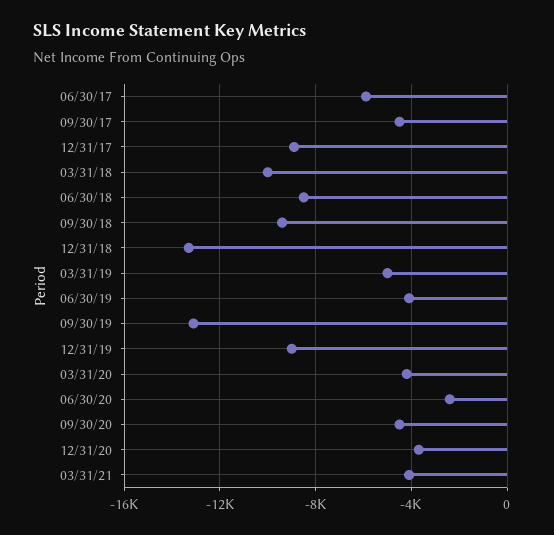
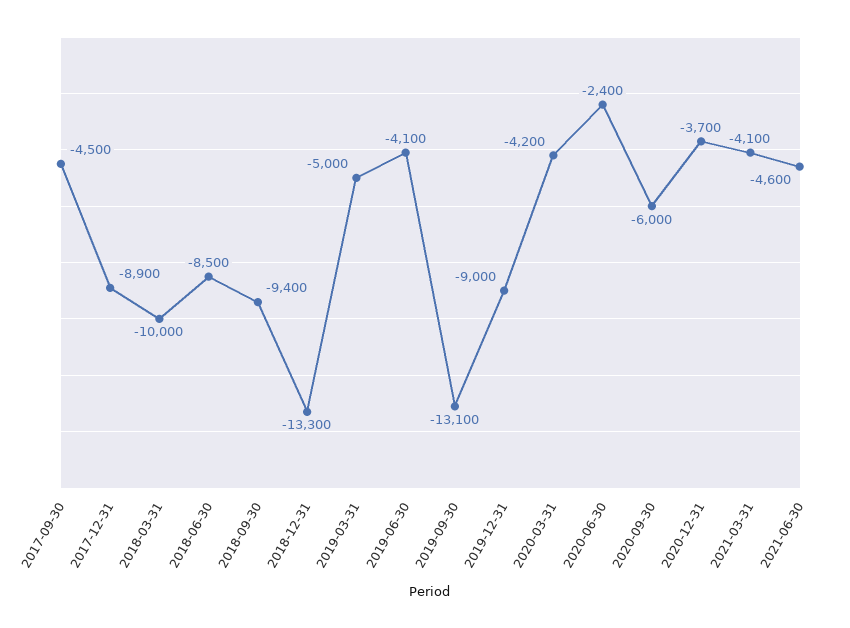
06/30/17: -6000 -> none
09/30/20: -4500 -> -6000
2021-06-30: none -> -4600

